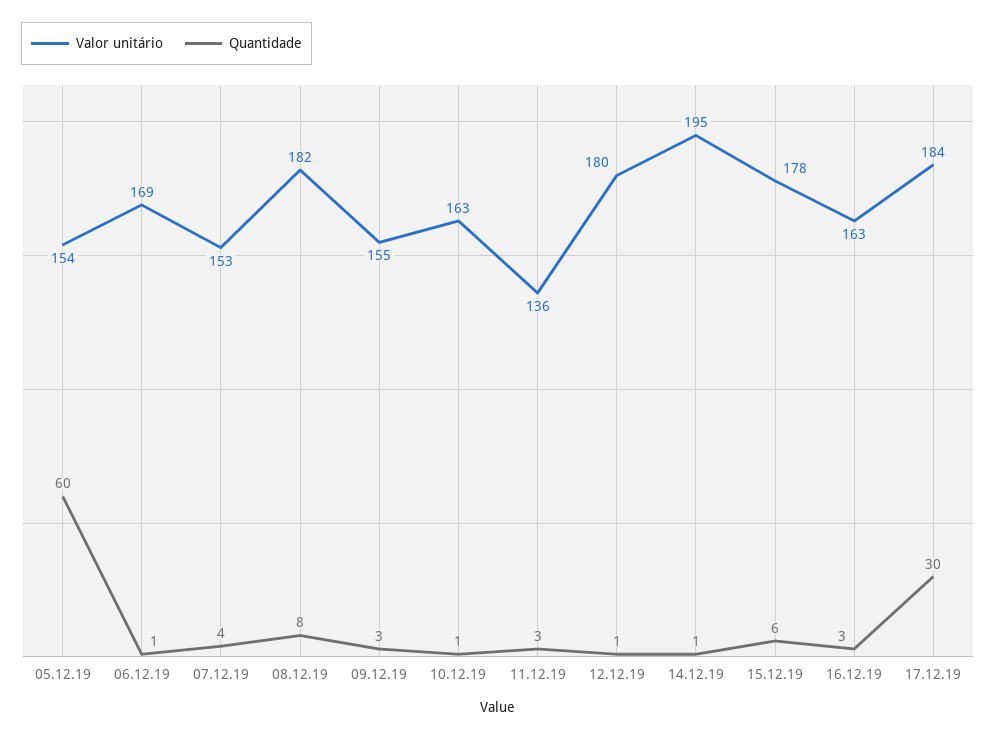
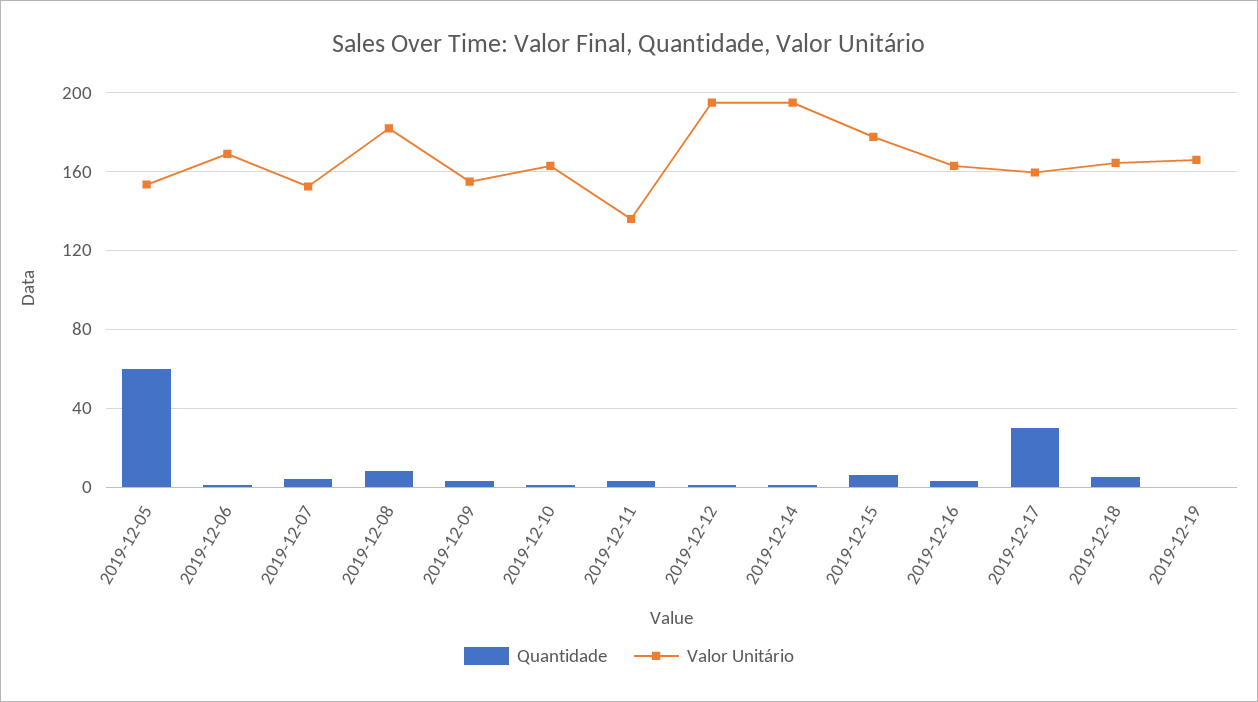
Valor unitário, 12.12.19: 180 -> 195
Valor unitário, 17.12.19: 184 -> 160
Quantidade, 2019-12-18: none -> 5
Valor unitário, 2019-12-18: none -> 165
Quantidade, 2019-12-19: none -> 0
Valor unitário, 2019-12-19: none -> 165

